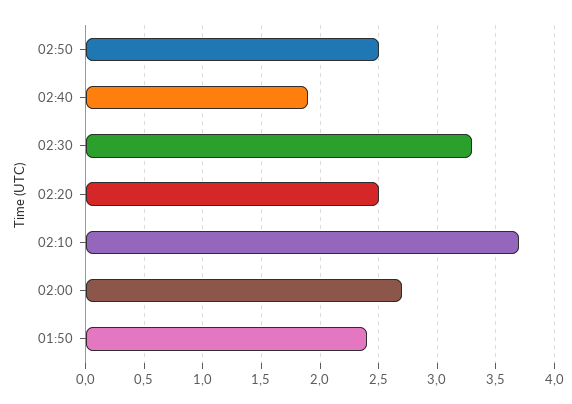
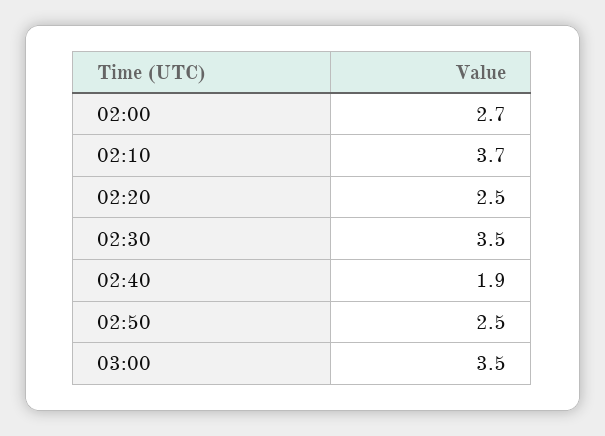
02:30: 3.3 -> 3.5
01:50: 2.4 -> none
03:00: none -> 3.5

